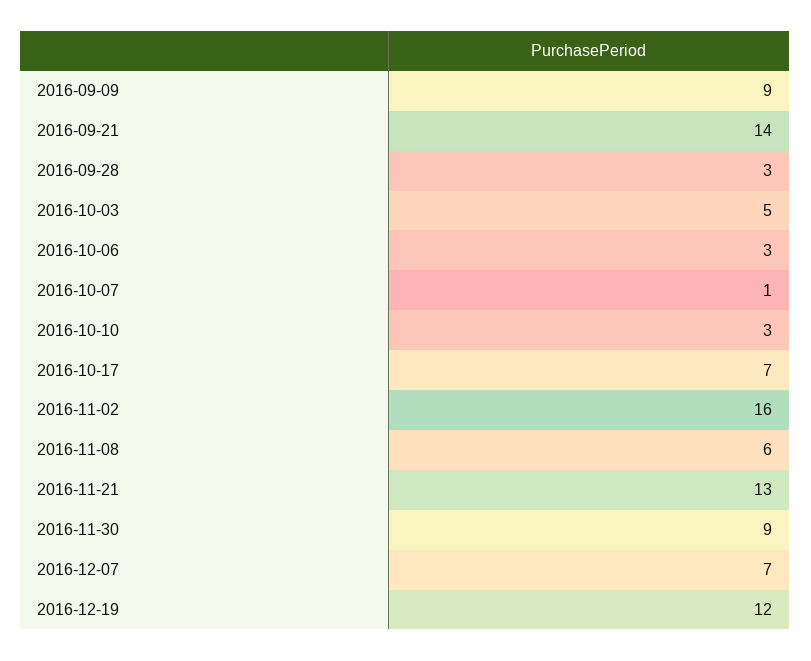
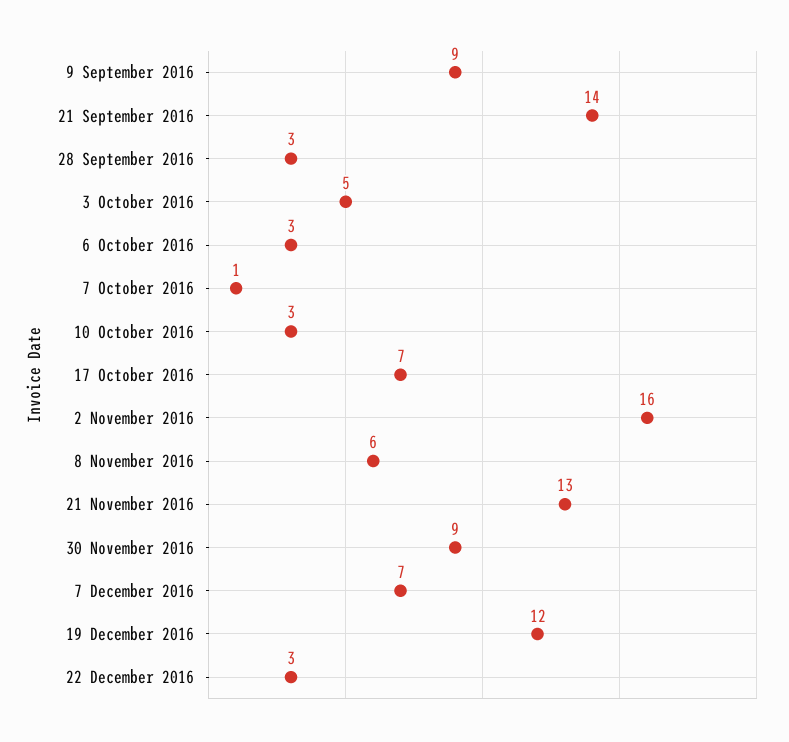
22 December 2016: none -> 3

